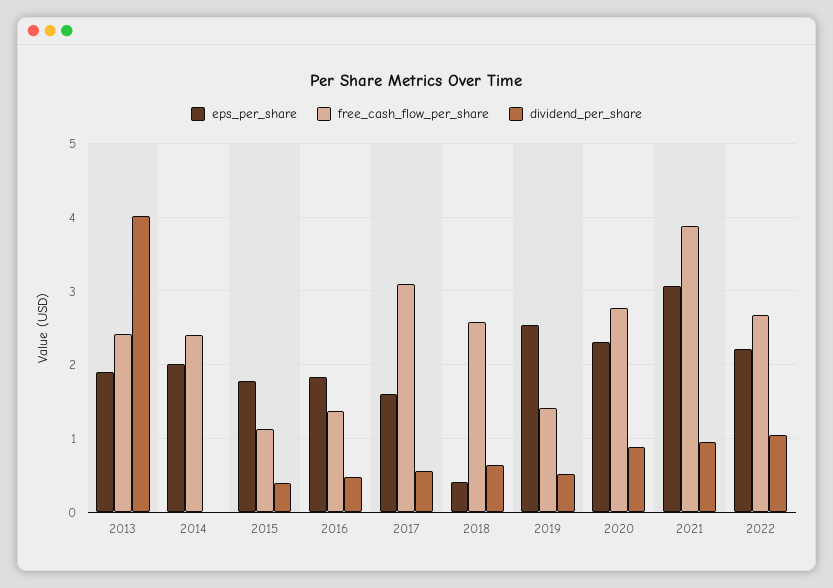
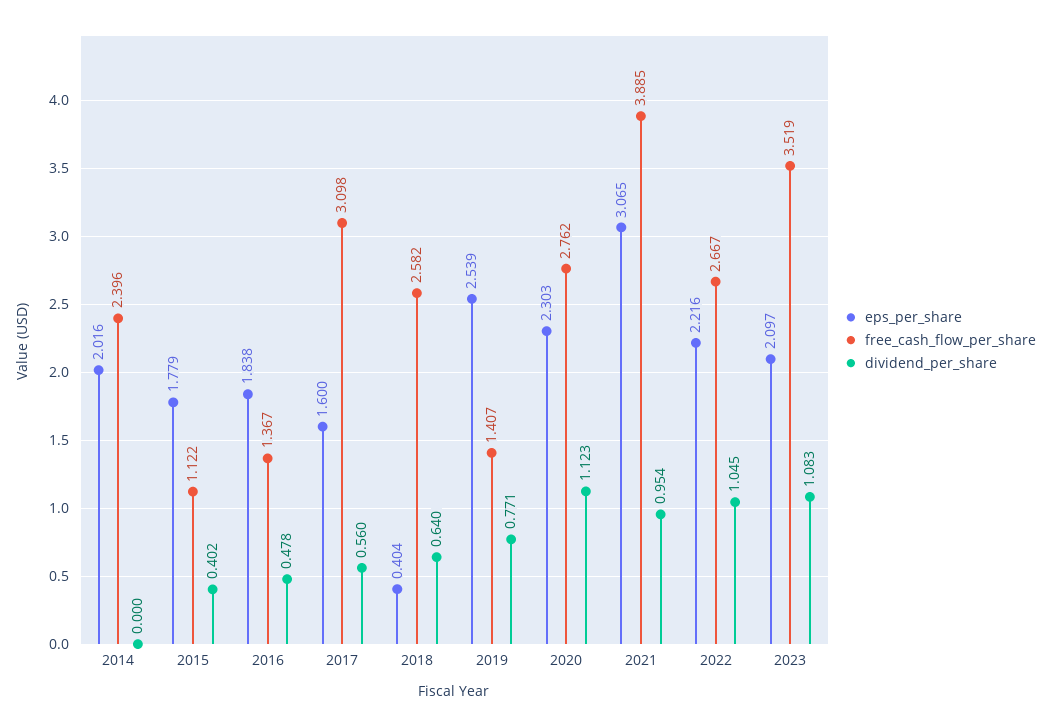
eps_per_share, 2013: 1.9 -> none
free_cash_flow_per_share, 2013: 2.4 -> none
dividend_per_share, 2013: 4 -> none
dividend_per_share, 2019: 0.5 -> 0.771
dividend_per_share, 2020: 0.9 -> 1.123
eps_per_share, 2023: none -> 2.097
free_cash_flow_per_share, 2023: none -> 3.519
dividend_per_share, 2023: none -> 1.083

